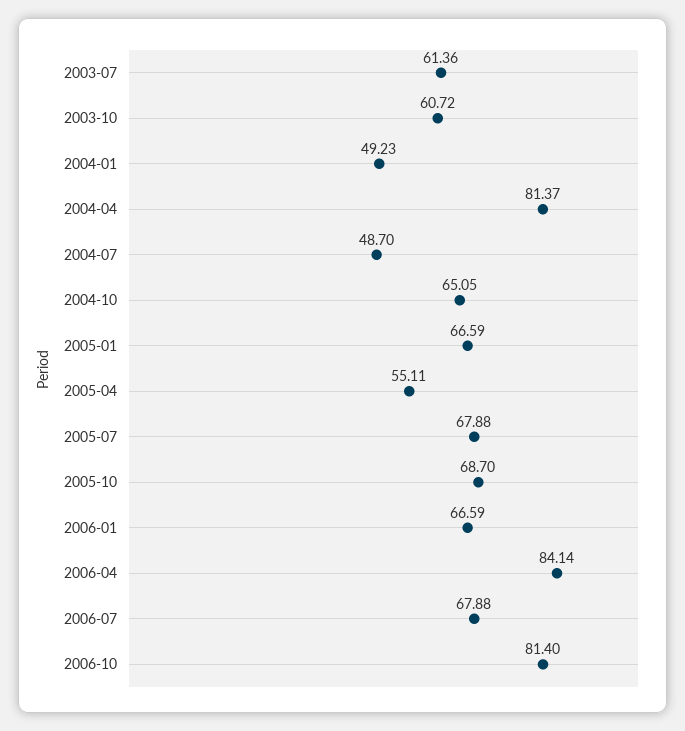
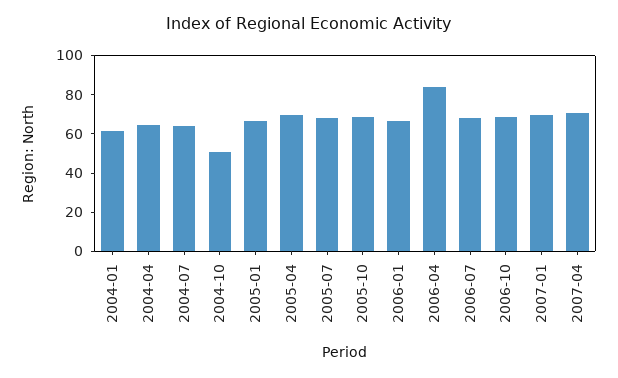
2003-07: 61.36 -> none
2003-10: 60.72 -> none
2004-01: 49.23 -> 60
2004-04: 81.37 -> 65
2004-07: 48.7 -> 65
2004-10: 65.05 -> 50
2005-04: 55.11 -> 70
2006-10: 81.4 -> 70
2007-01: none -> 70
2007-04: none -> 70

